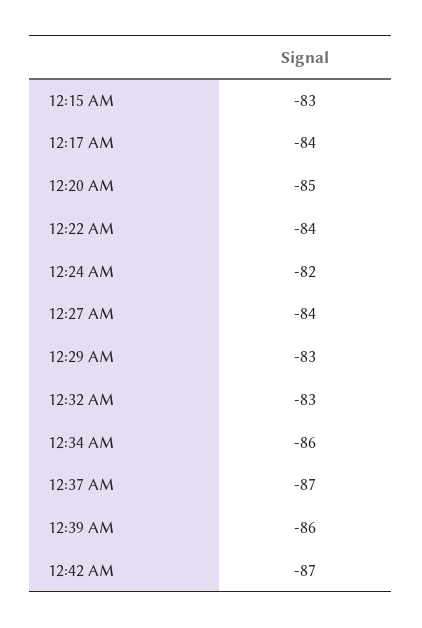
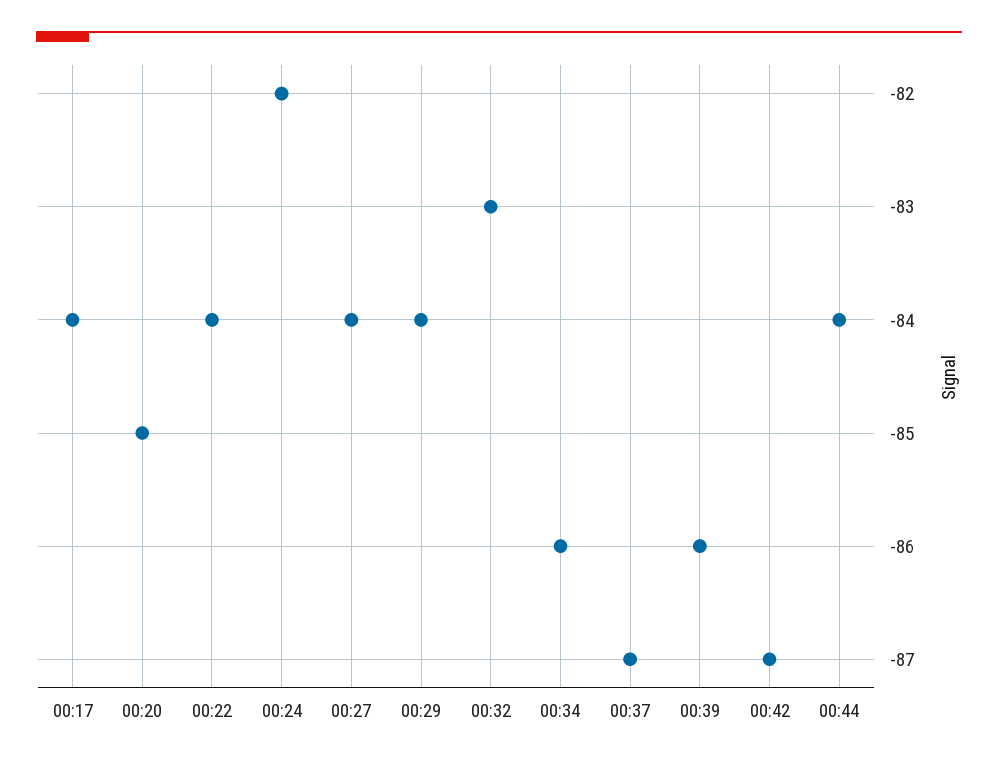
12:15 AM: -83 -> none
12:29 AM: -83 -> -84
00:44: none -> -84

